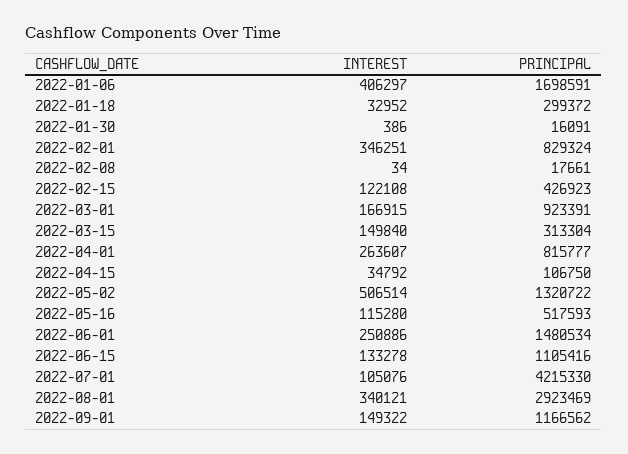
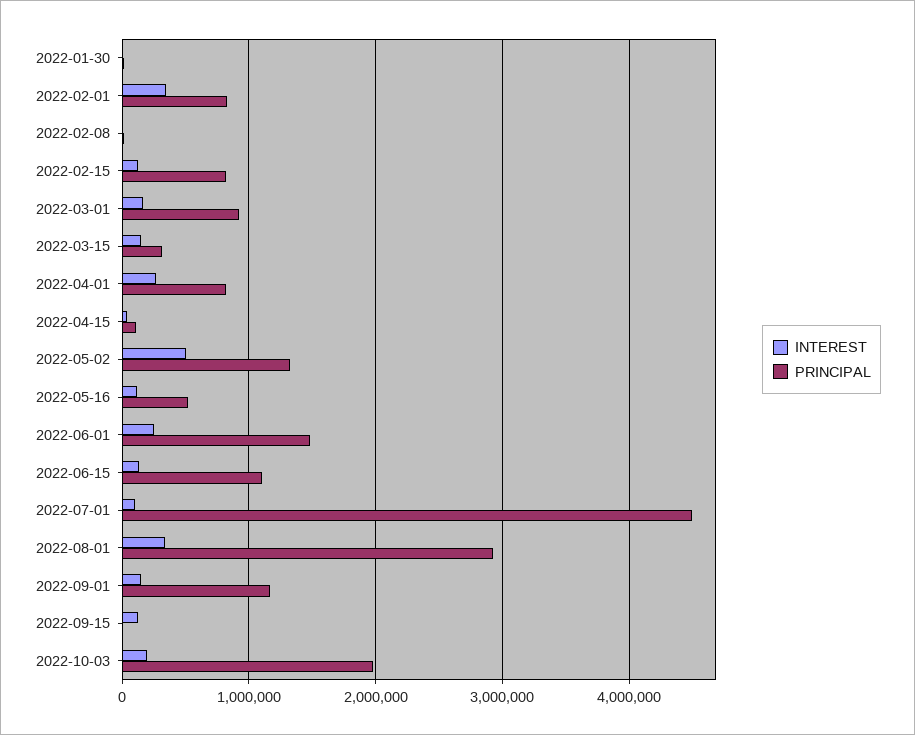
INTEREST, 2022-01-06: 406297 -> none
PRINCIPAL, 2022-01-06: 1698591 -> none
INTEREST, 2022-01-18: 32952 -> none
PRINCIPAL, 2022-01-18: 299372 -> none
PRINCIPAL, 2022-02-15: 426923 -> 800000
PRINCIPAL, 2022-07-01: 4215330 -> 4500000
INTEREST, 2022-09-15: none -> 100000
PRINCIPAL, 2022-09-15: none -> 0
INTEREST, 2022-10-03: none -> 200000
PRINCIPAL, 2022-10-03: none -> 2000000

